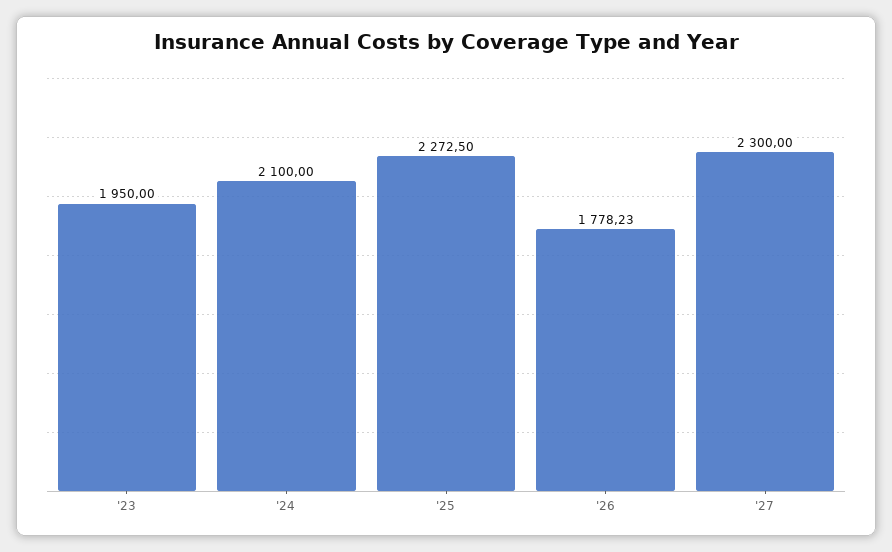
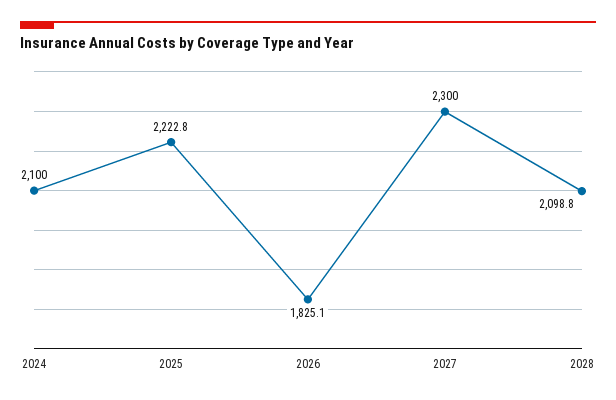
'23: 1950 -> none
'25: 2272.5 -> 2222.8
'26: 1778.23 -> 1825.1
2028: none -> 2098.8

